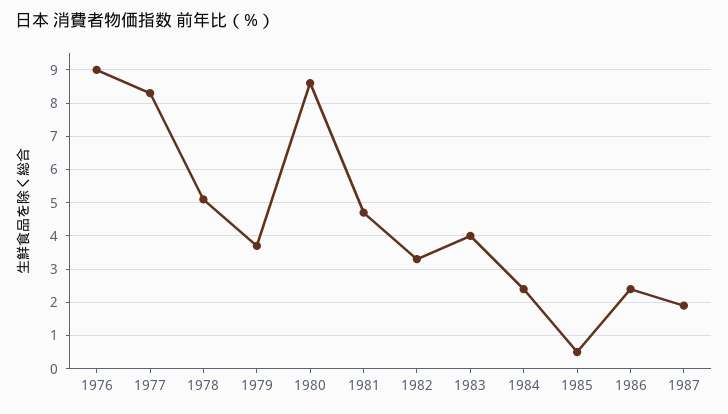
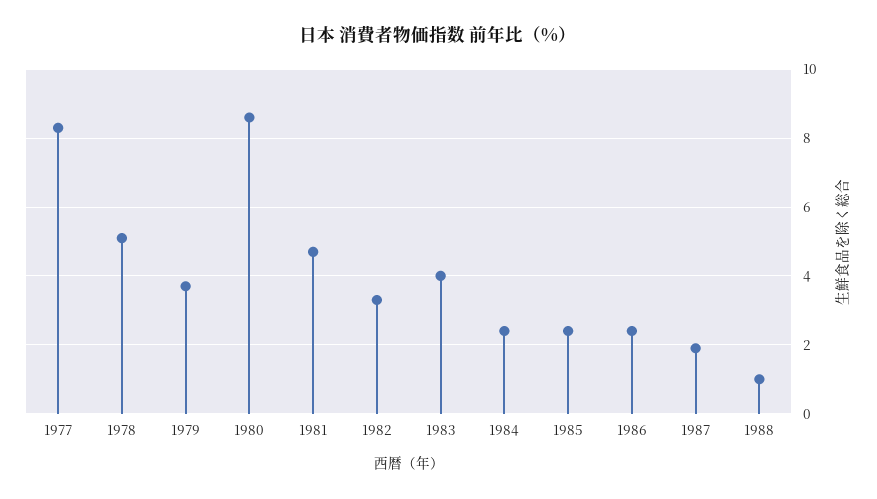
1976: 9 -> none
1985: 0.5 -> 2.5
1988: none -> 1

